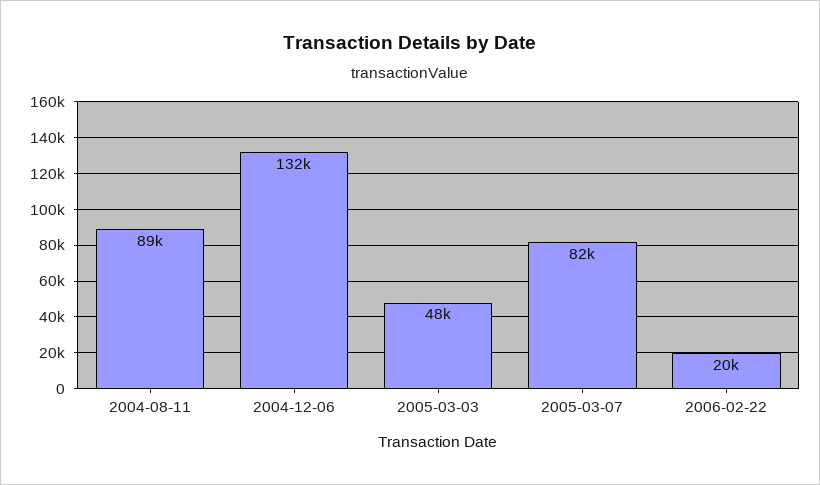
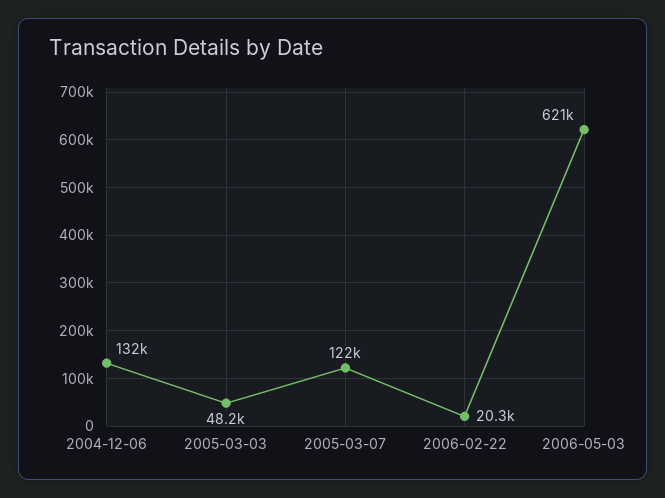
2004-08-11: 89000 -> none
2005-03-07: 82000 -> 122000
2006-05-03: none -> 621000

